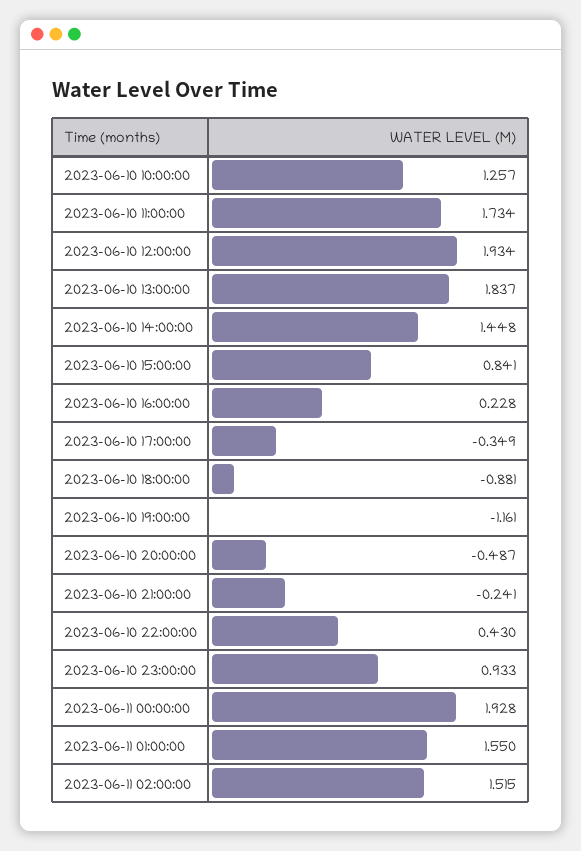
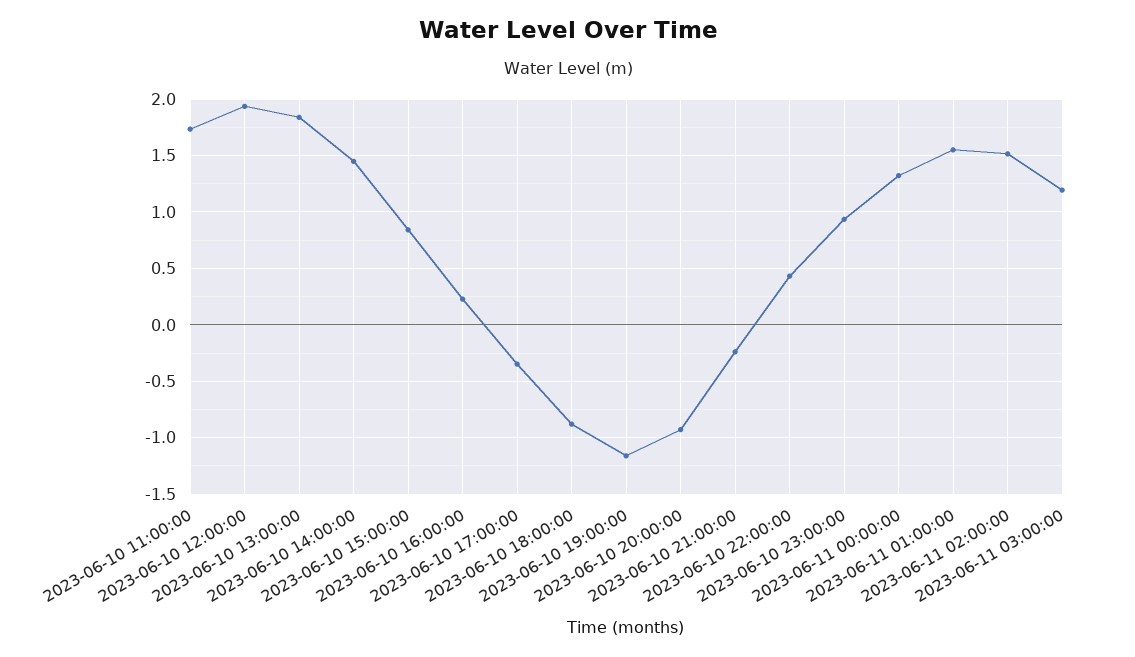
2023-06-10 10:00:00: 1.257 -> none
2023-06-10 20:00:00: -0.487 -> -0.9
2023-06-11 00:00:00: 1.928 -> 1.3
2023-06-11 03:00:00: none -> 1.2

